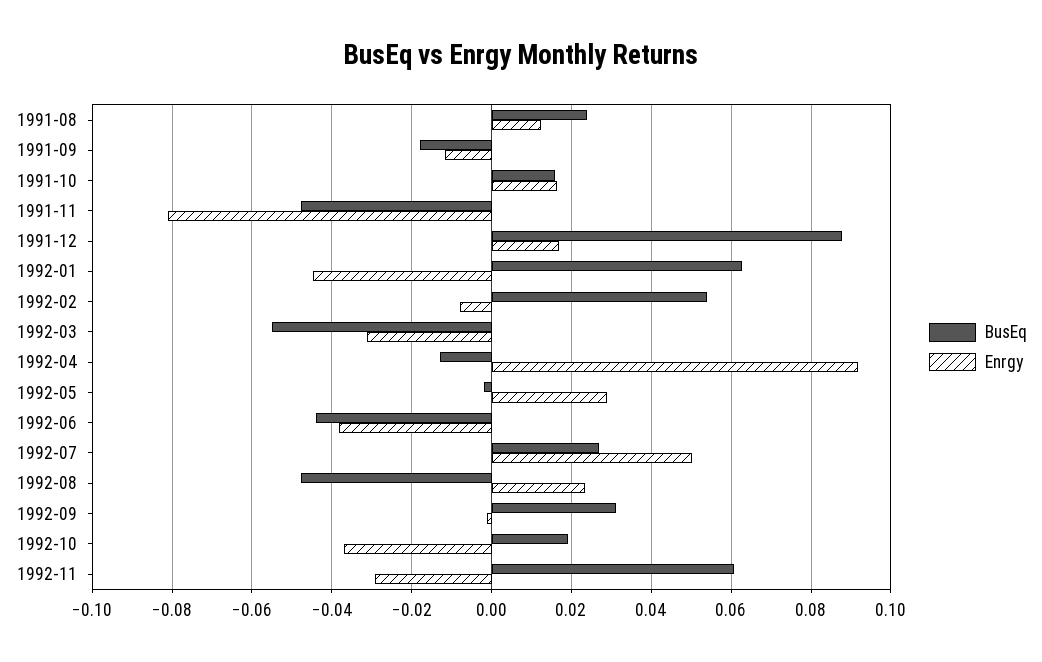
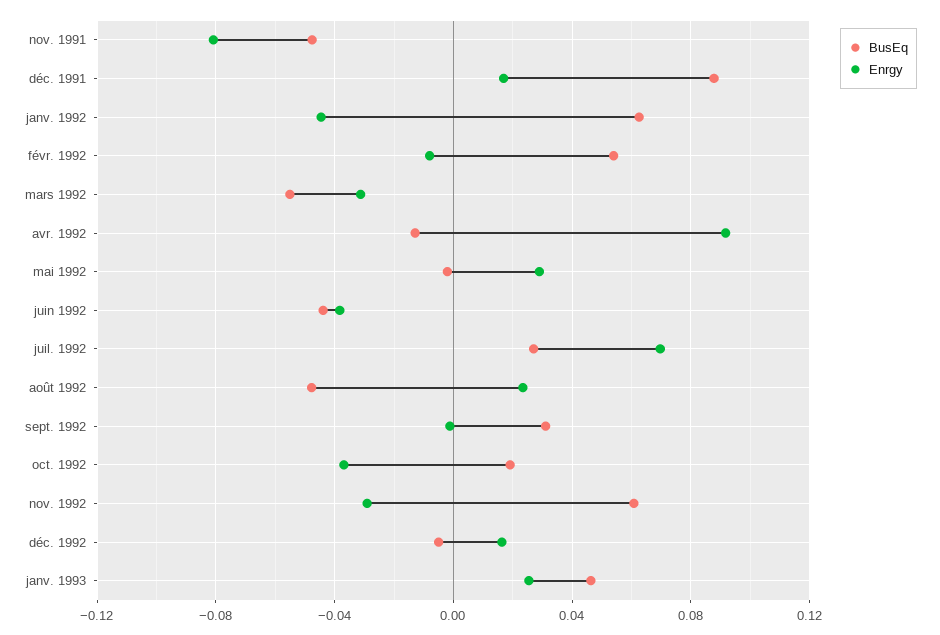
BusEq, 1991-08: 0.024 -> none
Enrgy, 1991-08: 0.012 -> none
BusEq, 1991-09: -0.018 -> none
Enrgy, 1991-09: -0.012 -> none
BusEq, 1991-10: 0.016 -> none
Enrgy, 1991-10: 0.016 -> none
Enrgy, 1992-07: 0.05 -> 0.07
BusEq, déc. 1992: none -> -0.005
Enrgy, déc. 1992: none -> 0.015
BusEq, janv. 1993: none -> 0.045
Enrgy, janv. 1993: none -> 0.025

